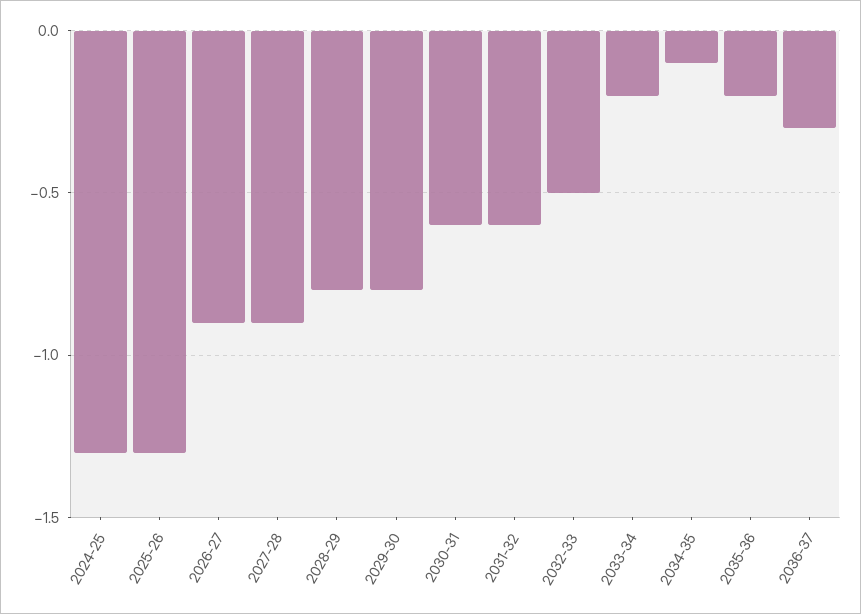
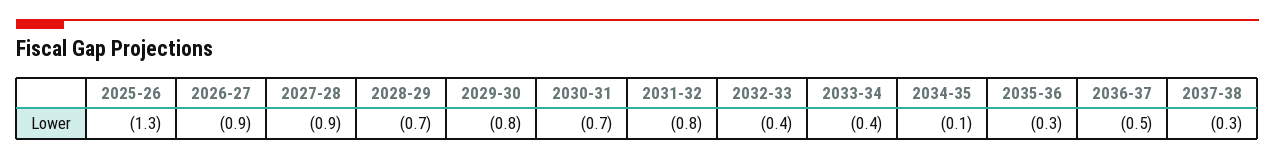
2024-25: -1.3 -> none
2028-29: -0.8 -> -0.7
2030-31: -0.6 -> -0.7
2031-32: -0.6 -> -0.8
2032-33: -0.5 -> -0.4
2033-34: -0.2 -> -0.4
2035-36: -0.2 -> -0.3
2036-37: -0.3 -> -0.5
2037-38: none -> -0.3

